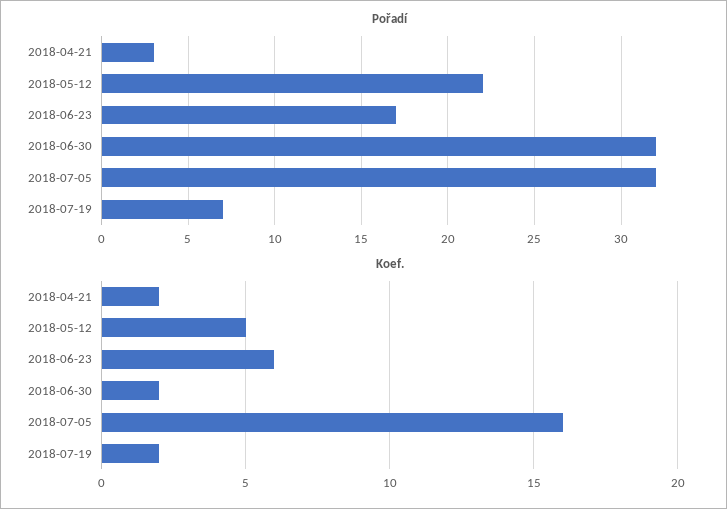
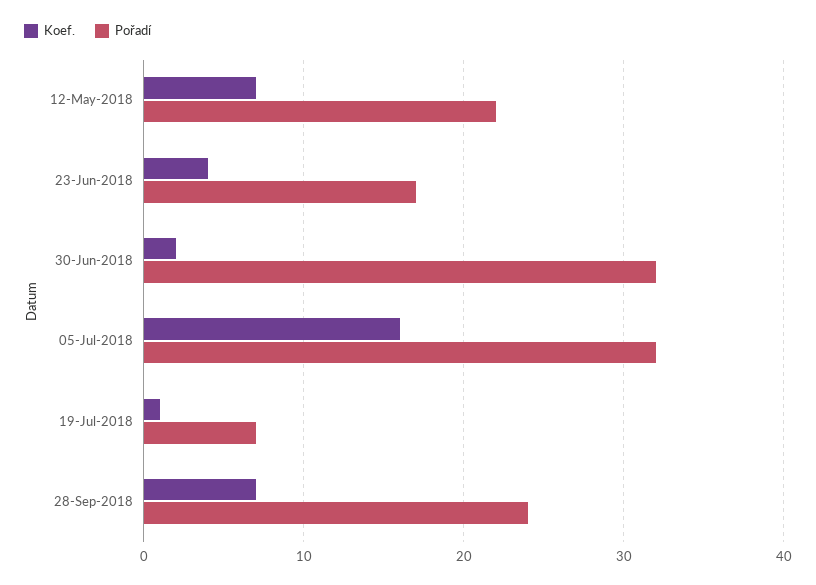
Pořadí, 2018-04-21: 3 -> none
Koef., 2018-04-21: 2 -> none
Koef., 2018-05-12: 5 -> 7
Koef., 2018-06-23: 6 -> 4
Koef., 2018-07-19: 2 -> 1
Koef., 28-Sep-2018: none -> 7
Pořadí, 28-Sep-2018: none -> 24

